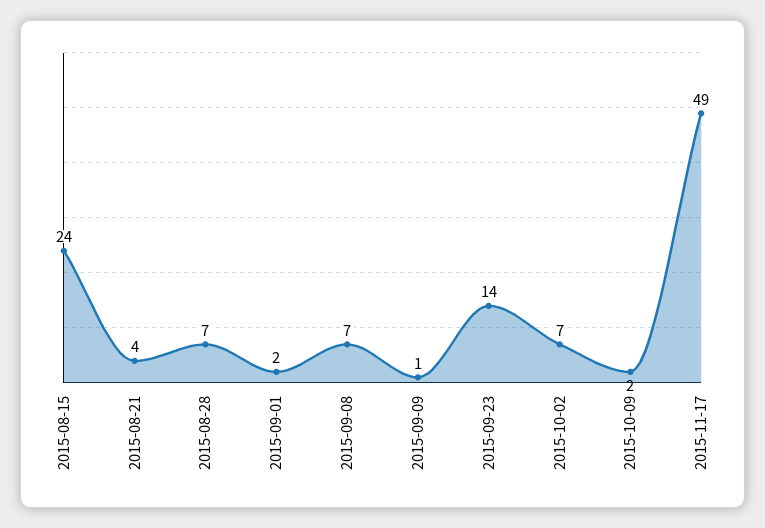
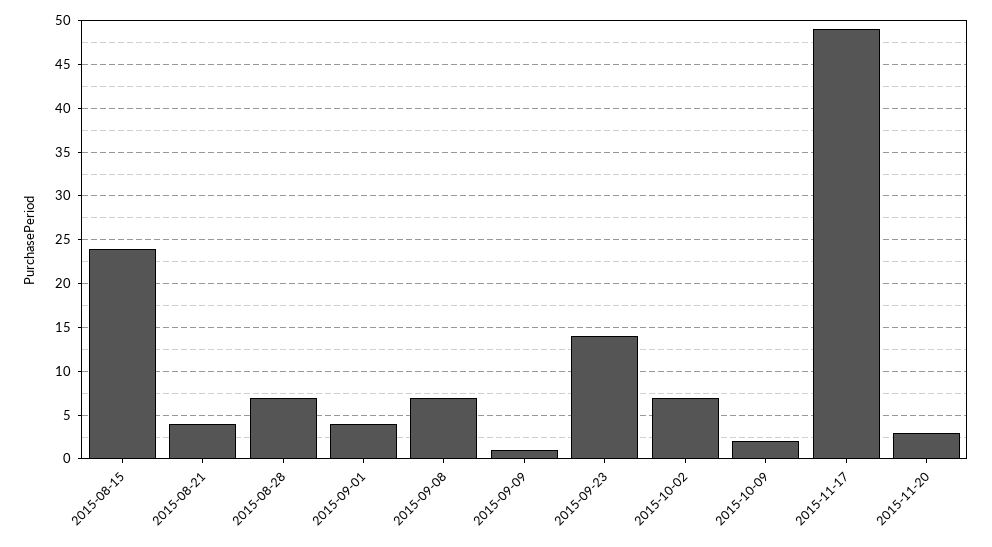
2015-09-01: 2 -> 4
2015-11-20: none -> 3

